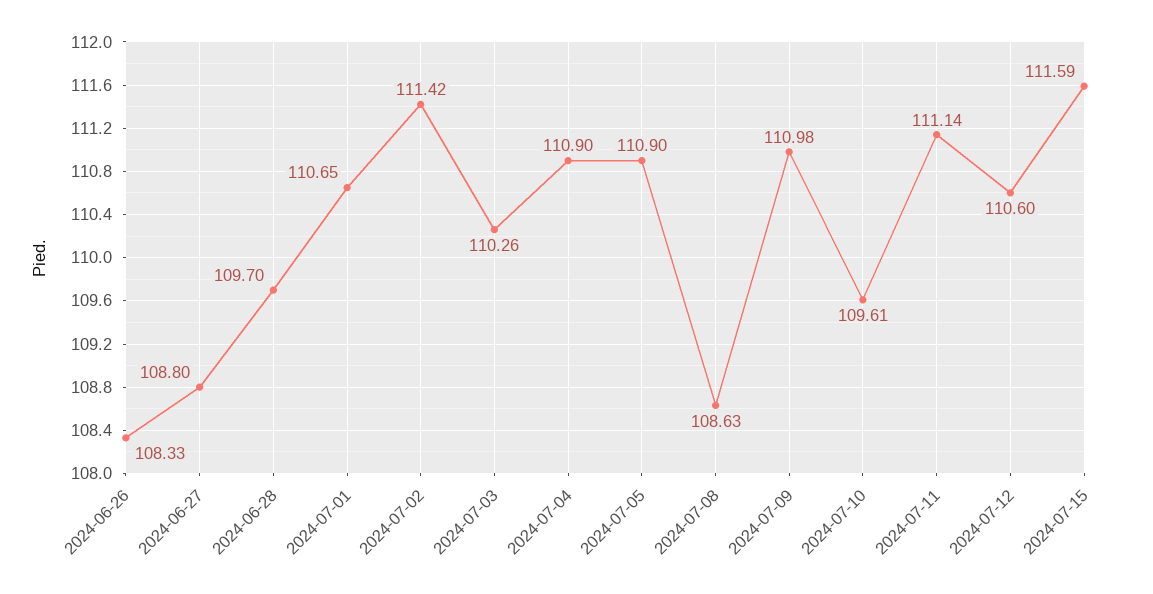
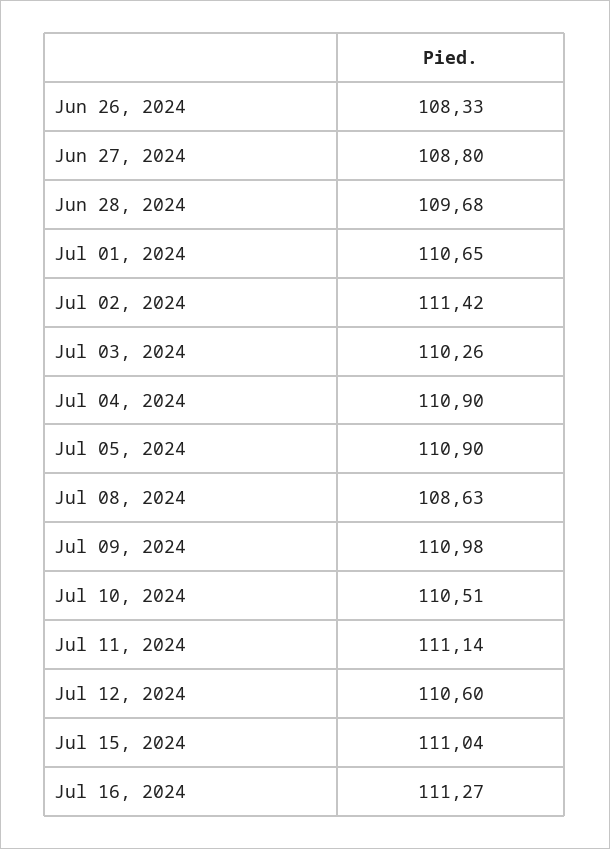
2024-06-28: 109.7 -> 109.68
2024-07-10: 109.61 -> 110.51
2024-07-15: 111.59 -> 111.04
Jul 16, 2024: none -> 111.27

